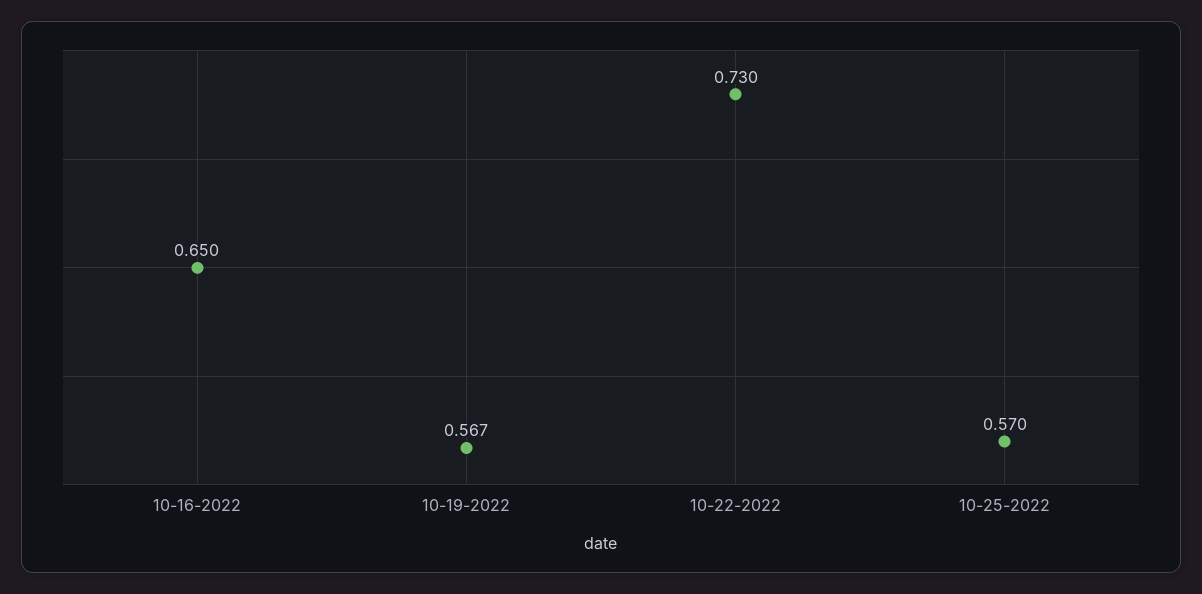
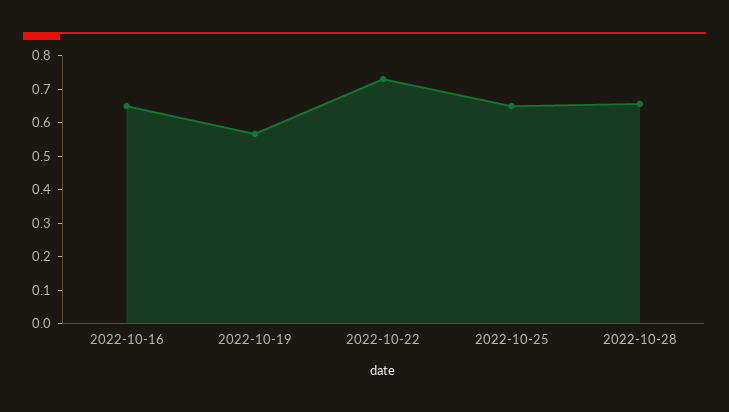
10-25-2022: 0.57 -> 0.65
2022-10-28: none -> 0.65

